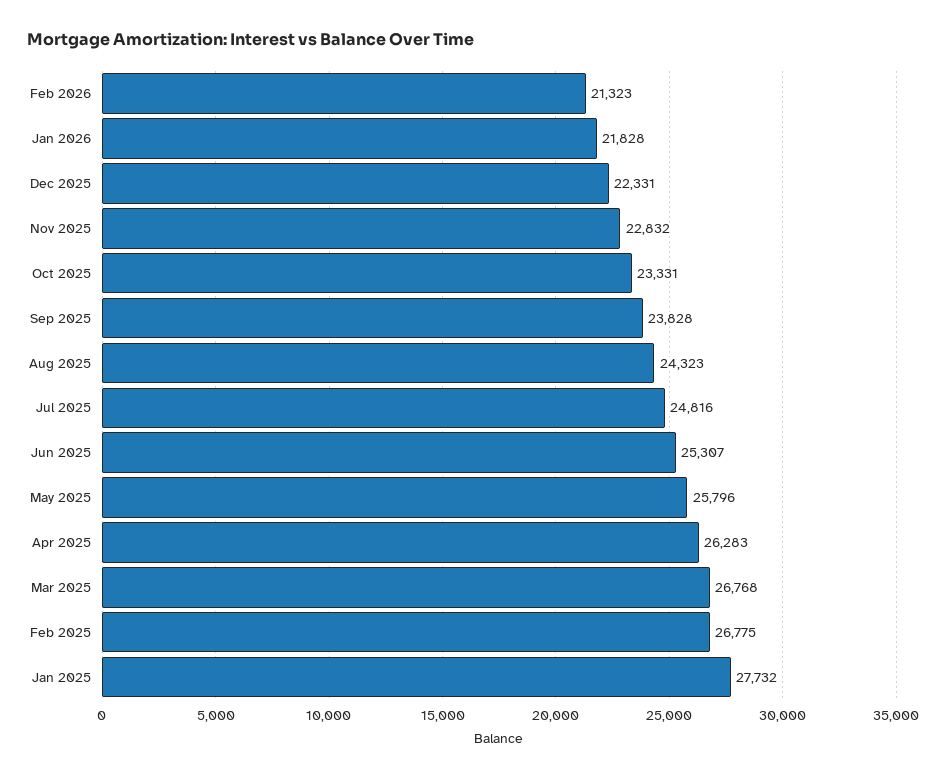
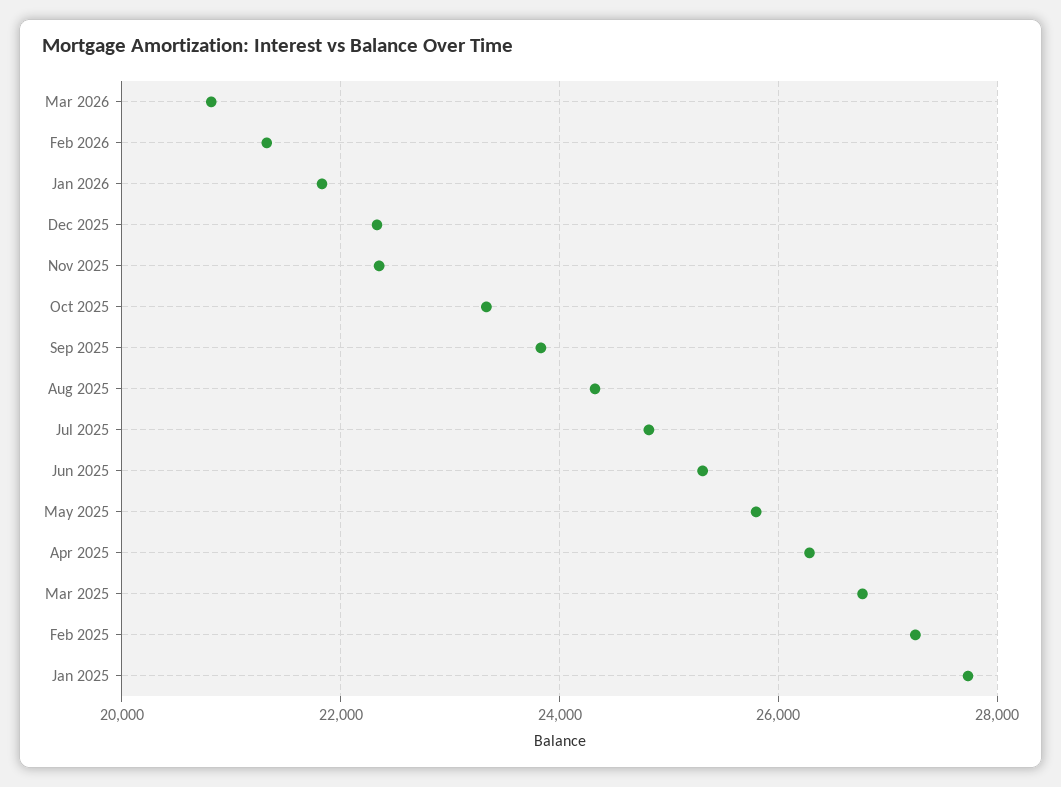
Nov 2025: 22832 -> 22400
Feb 2025: 26775 -> 27200
Mar 2026: none -> 20800

